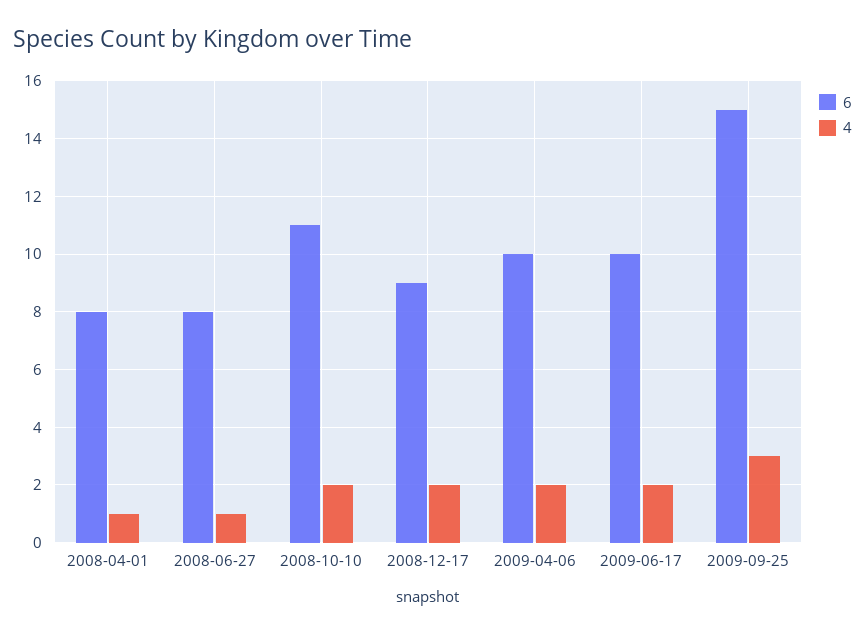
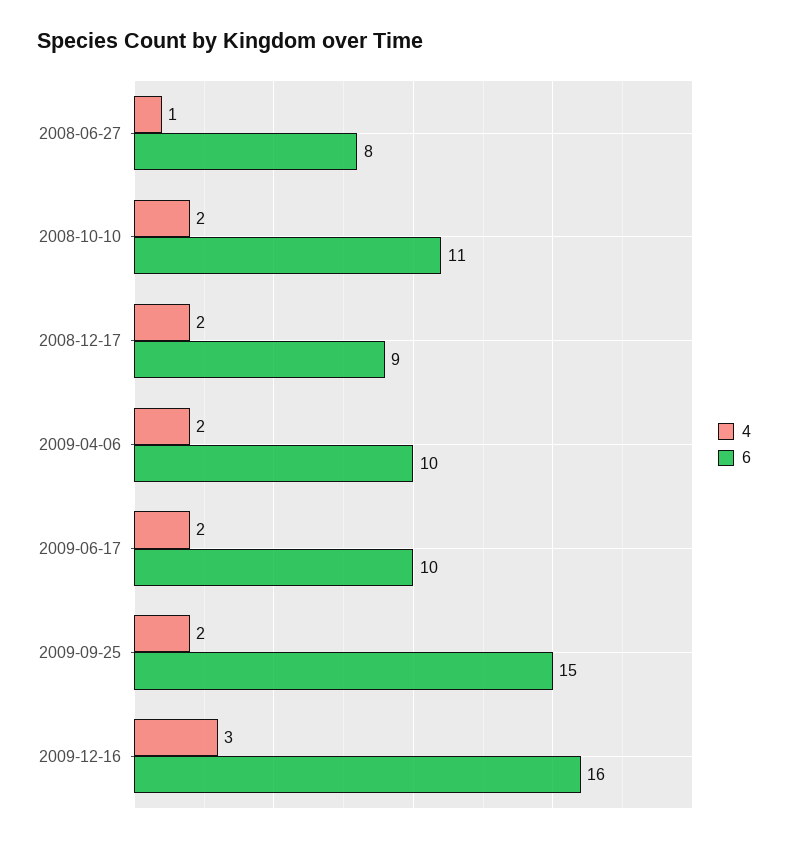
6, 2008-04-01: 8 -> none
4, 2008-04-01: 1 -> none
4, 2009-09-25: 3 -> 2
4, 2009-12-16: none -> 3
6, 2009-12-16: none -> 16

